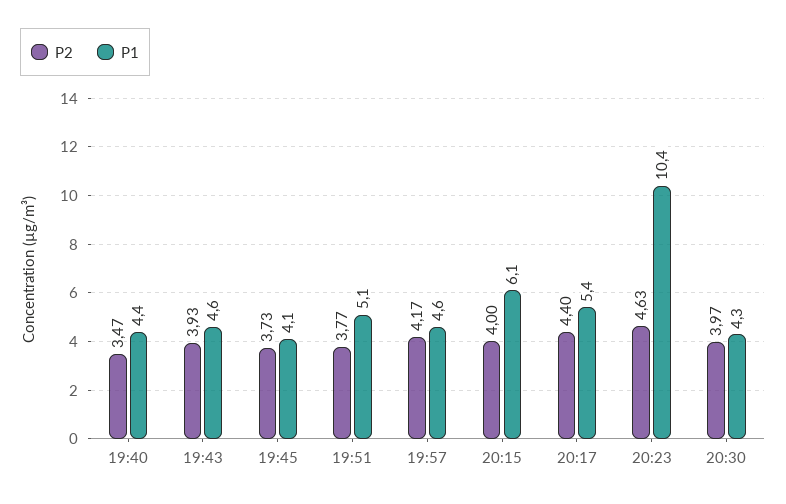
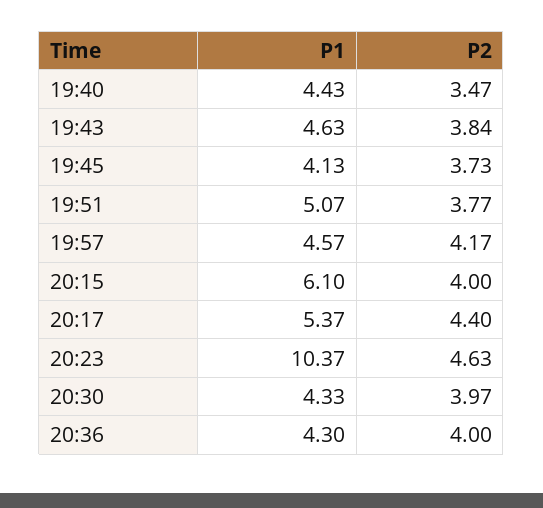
P2, 19:43: 3.93 -> 3.84
P1, 20:36: none -> 4.3
P2, 20:36: none -> 4

